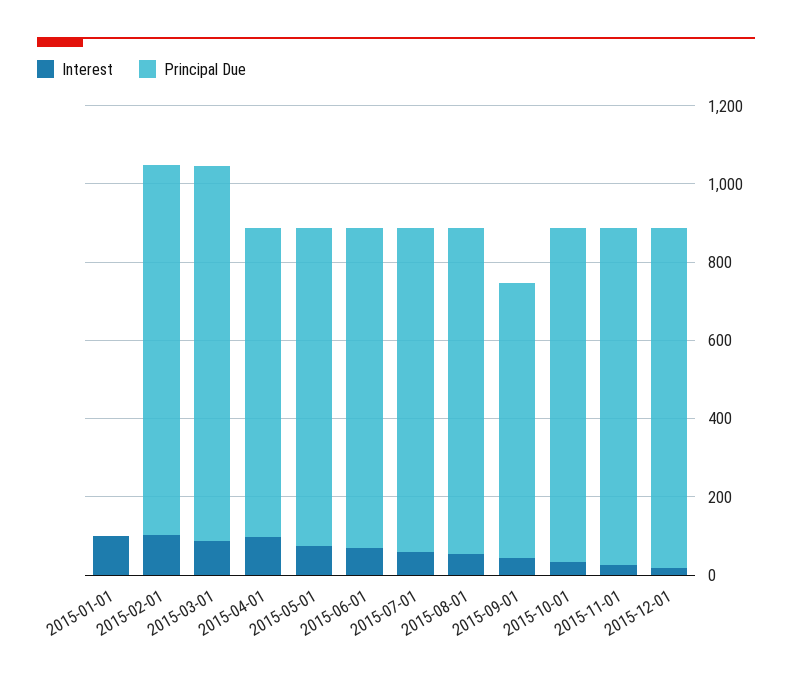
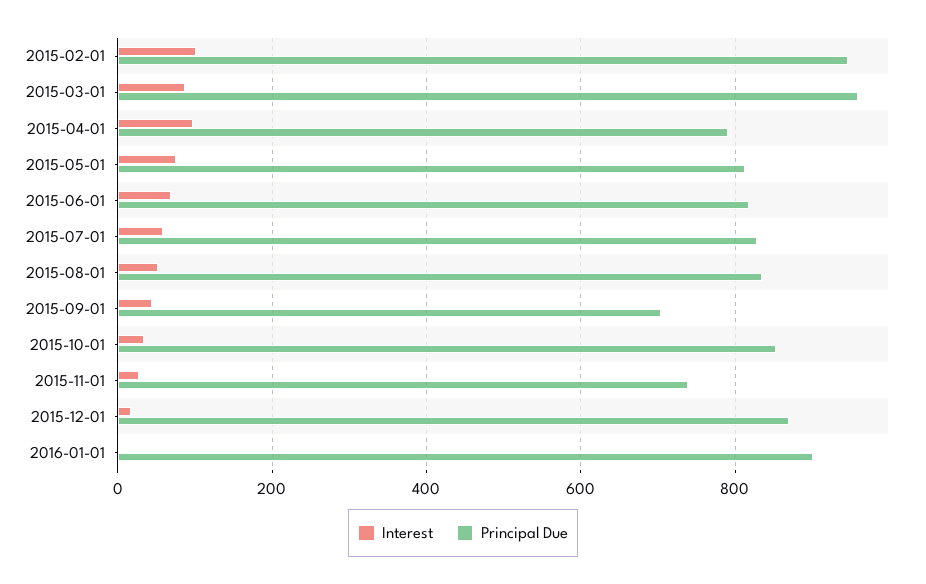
Interest, 2015-01-01: 100 -> none
Principal Due, 2015-01-01: 0 -> none
Principal Due, 2015-11-01: 850 -> 740
Interest, 2016-01-01: none -> 0
Principal Due, 2016-01-01: none -> 900

